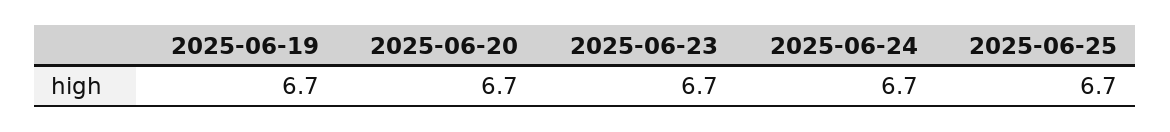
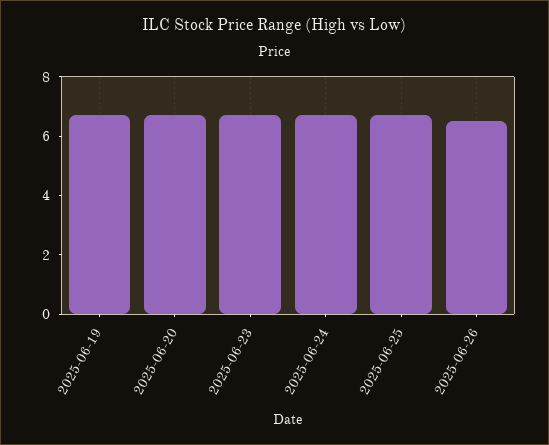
2025-06-26: none -> 6.5

